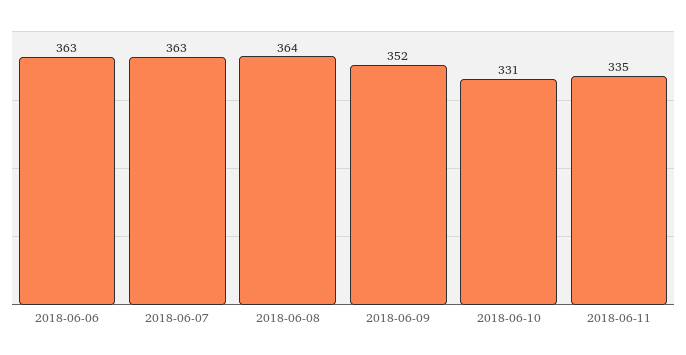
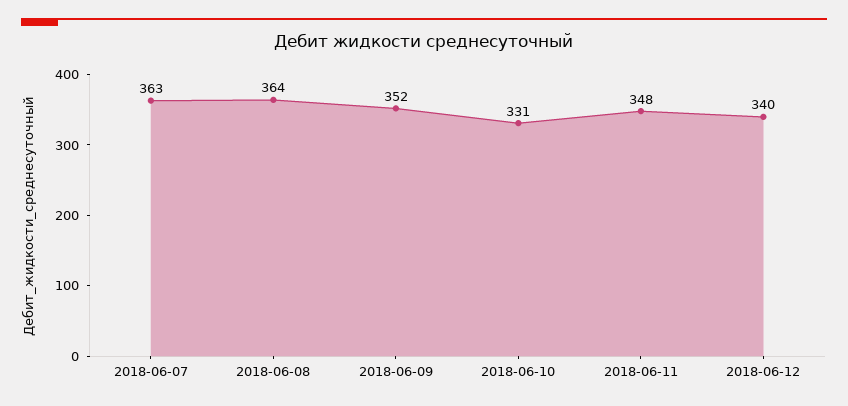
2018-06-06: 363 -> none
2018-06-11: 335 -> 348
2018-06-12: none -> 340

